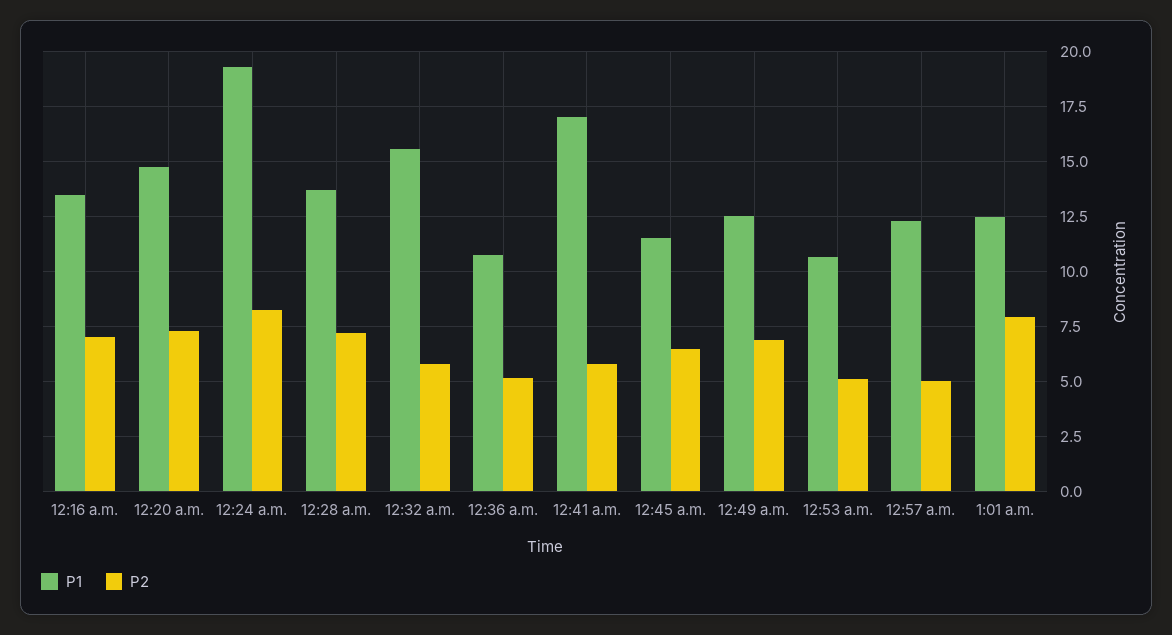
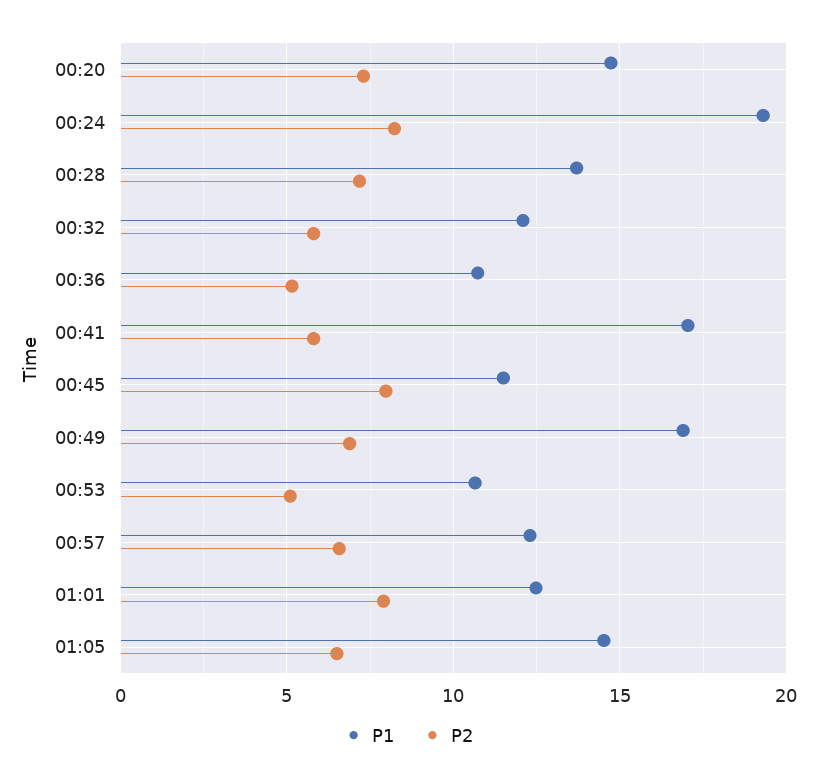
P1, 12:16 a.m.: 13.5 -> none
P2, 12:16 a.m.: 7 -> none
P1, 12:32 a.m.: 15.5 -> 12
P2, 12:45 a.m.: 6.5 -> 8
P1, 12:49 a.m.: 12.5 -> 17
P2, 12:57 a.m.: 5 -> 6.5
P1, 01:05: none -> 14.5
P2, 01:05: none -> 6.5

